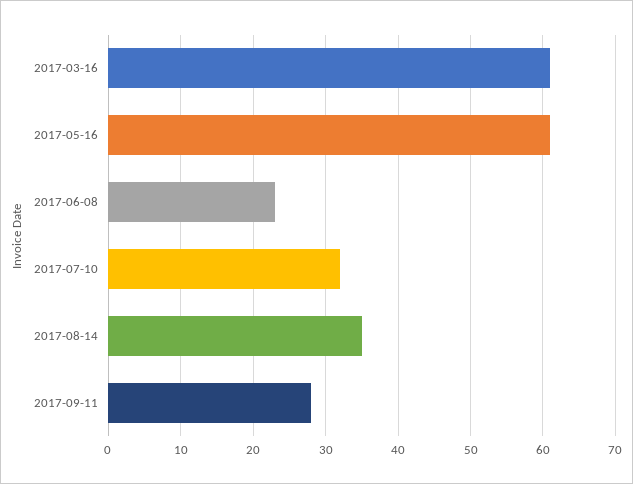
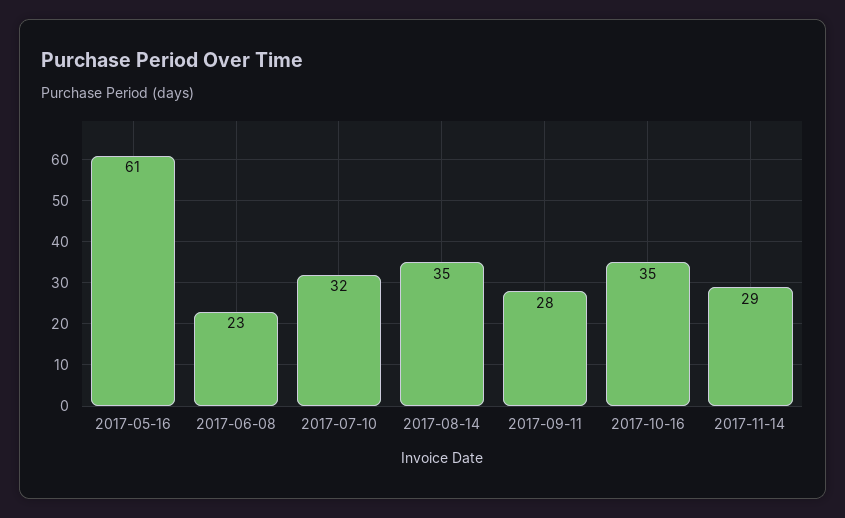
2017-03-16: 61 -> none
2017-10-16: none -> 35
2017-11-14: none -> 29

